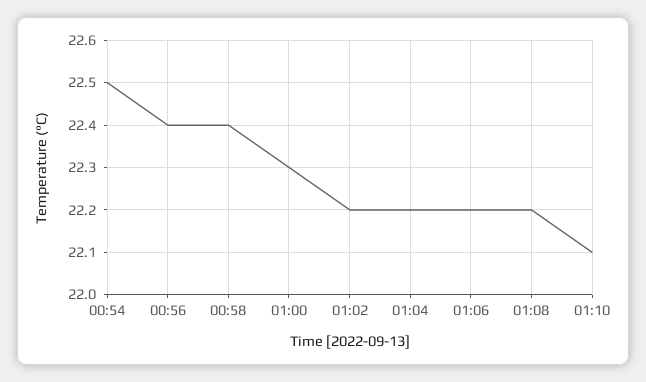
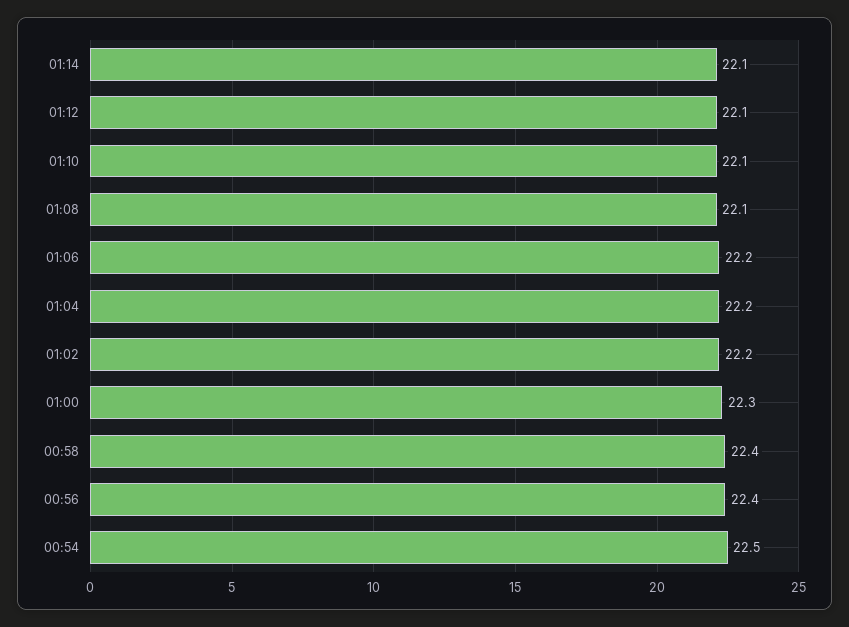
01:08: 22.2 -> 22.1
01:14: none -> 22.1
01:12: none -> 22.1

